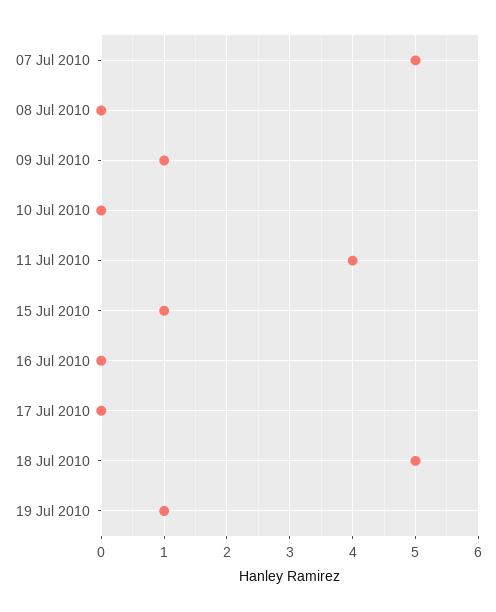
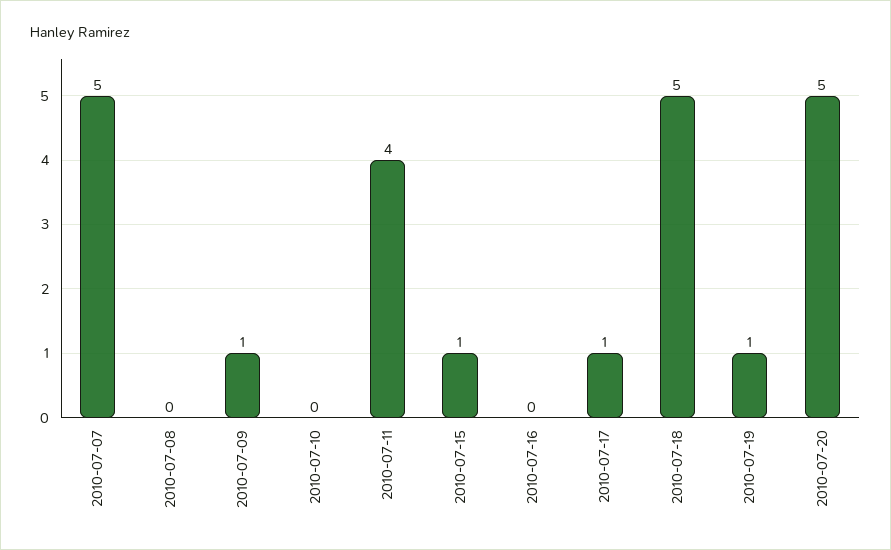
17 Jul 2010: 0 -> 1
2010-07-20: none -> 5

